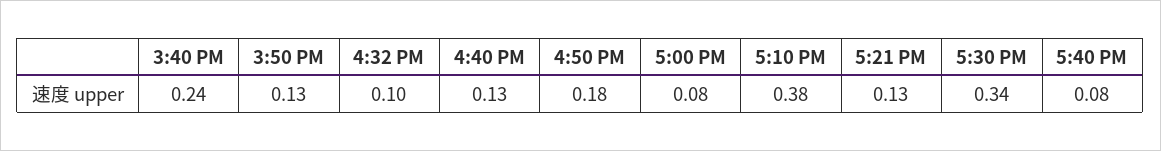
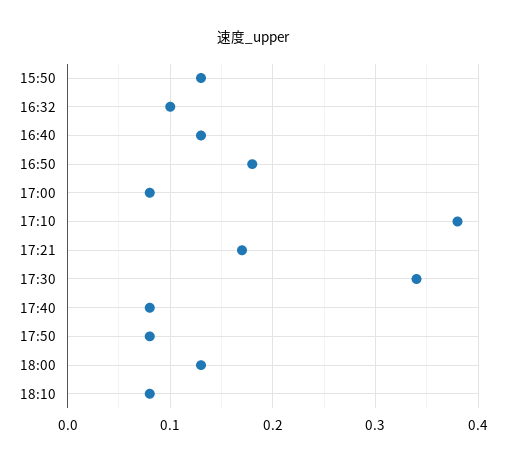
3:40 PM: 0.24 -> none
5:21 PM: 0.13 -> 0.17
17:50: none -> 0.08
18:00: none -> 0.13
18:10: none -> 0.08

